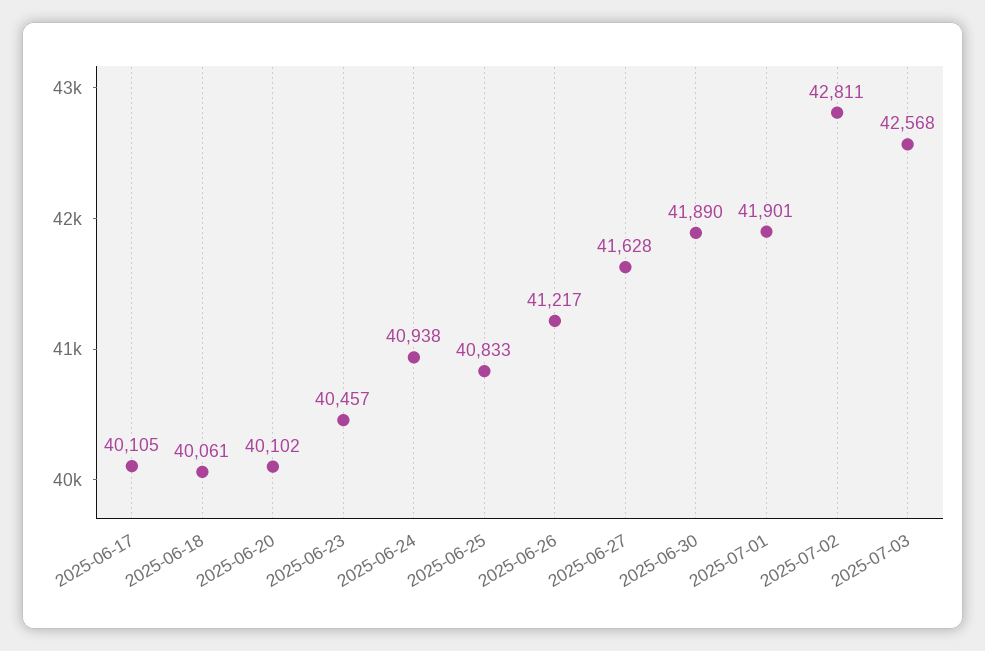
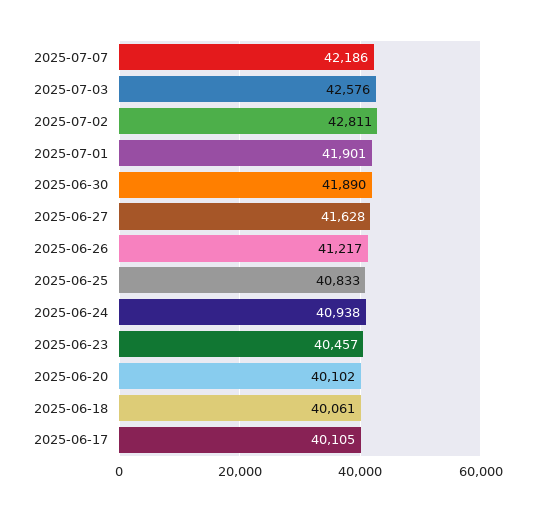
2025-07-03: 42568 -> 42576
2025-07-07: none -> 42186

